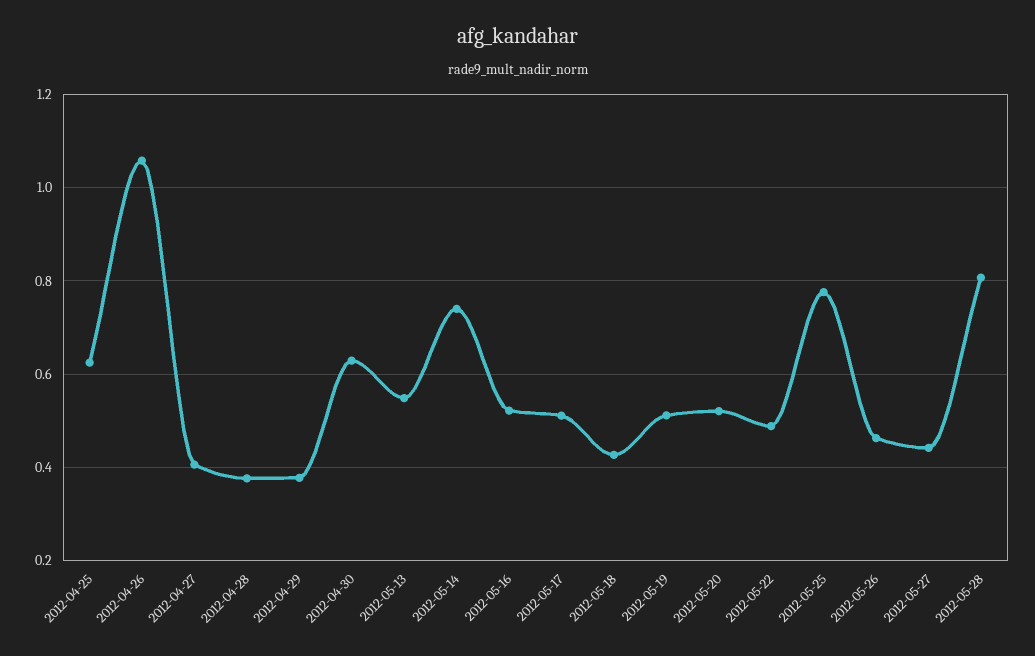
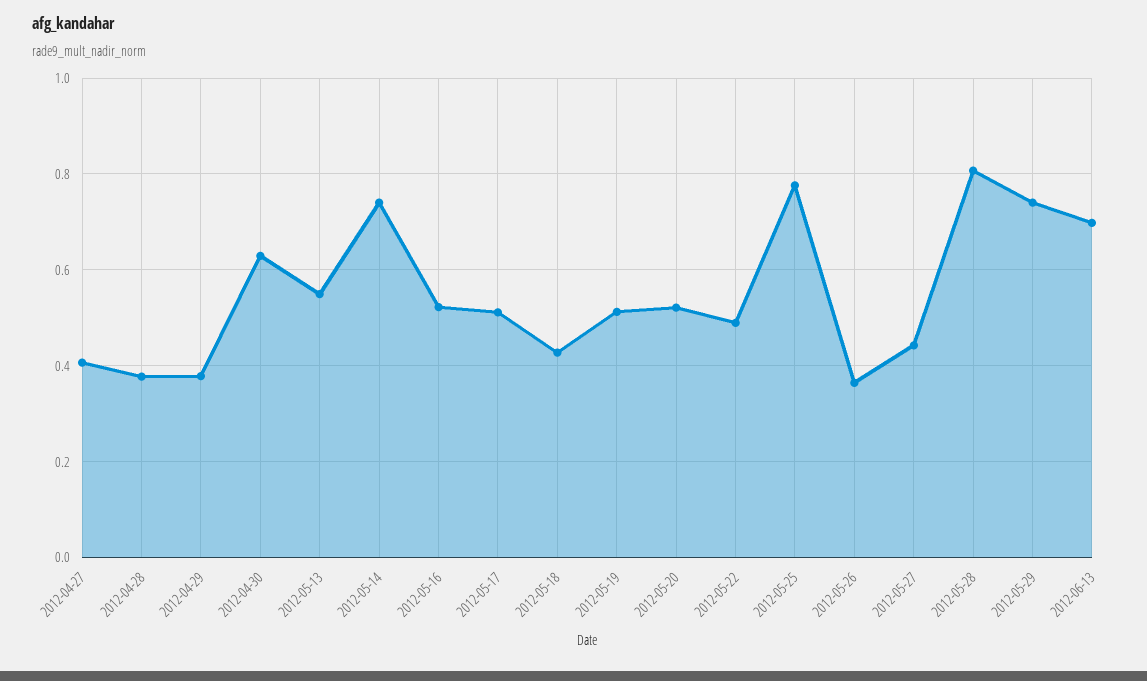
2012-04-25: 0.62 -> none
2012-04-26: 1.06 -> none
2012-05-26: 0.46 -> 0.36
2012-05-29: none -> 0.74
2012-06-13: none -> 0.7

